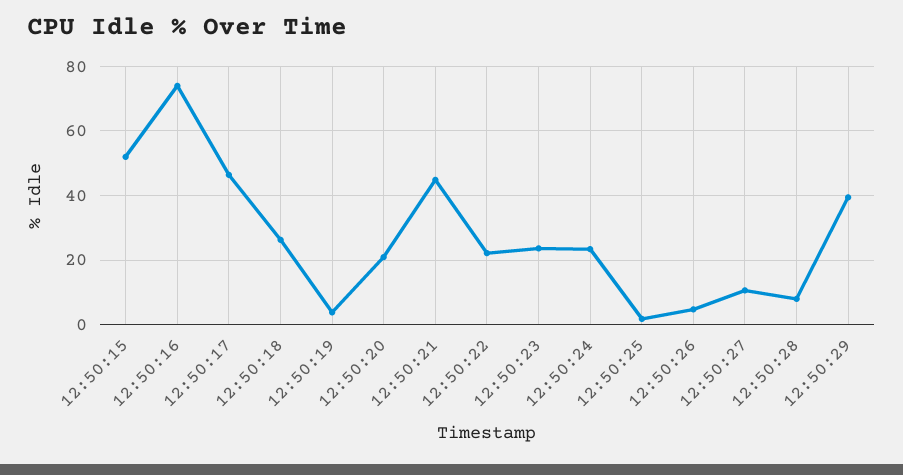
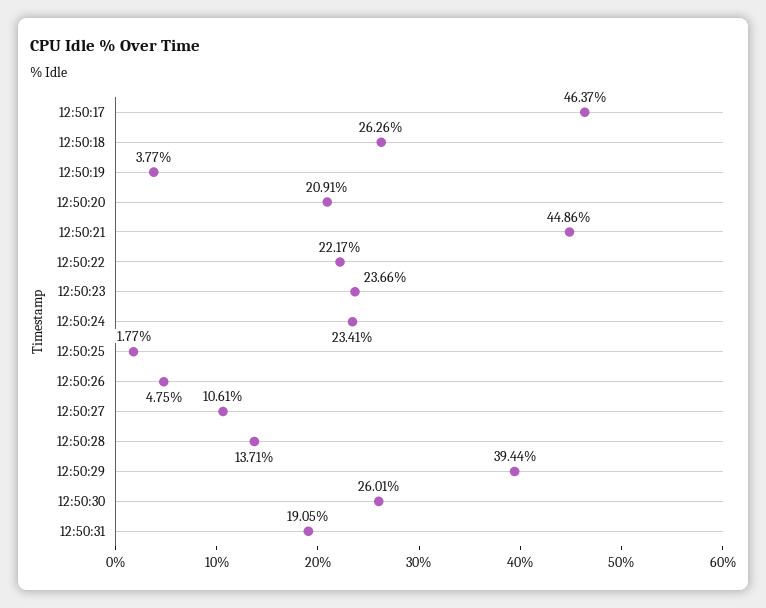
12:50:15: 52 -> none
12:50:16: 74 -> none
12:50:28: 8 -> 13.71
12:50:30: none -> 26.01
12:50:31: none -> 19.05

